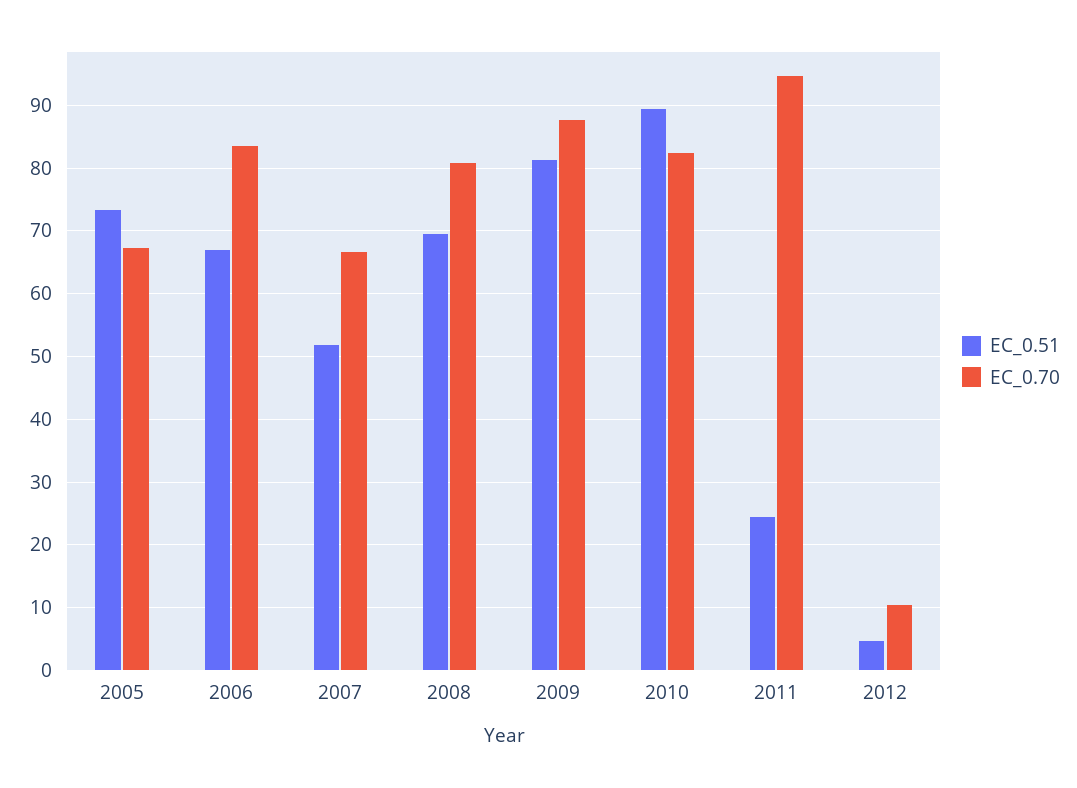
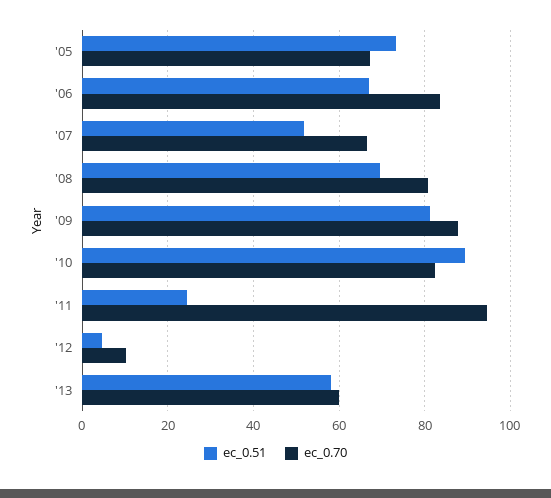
EC_0.51, '13: none -> 58
EC_0.70, '13: none -> 60

